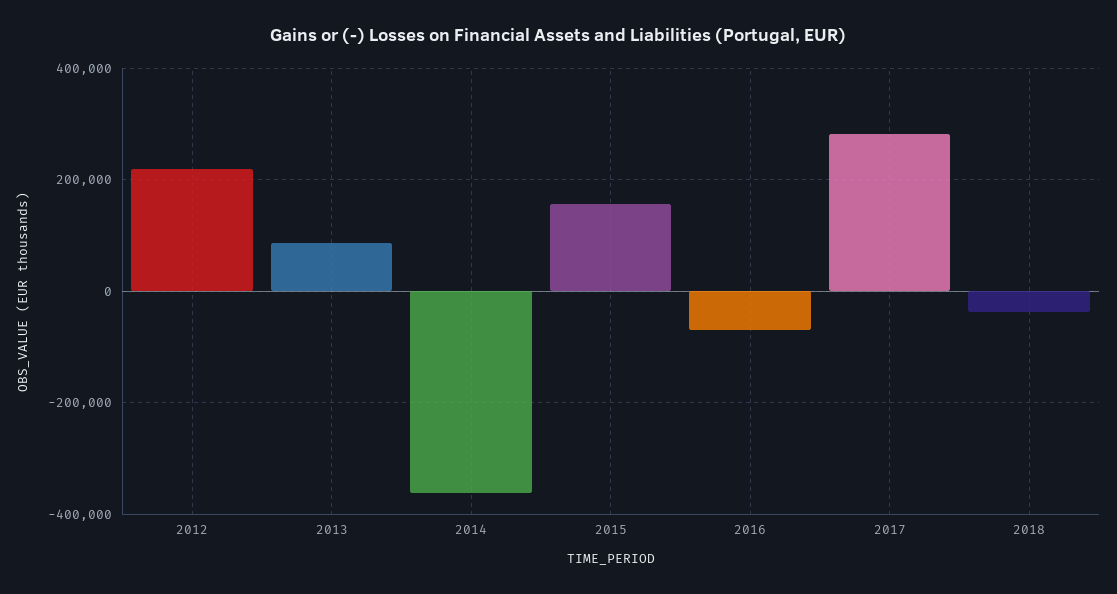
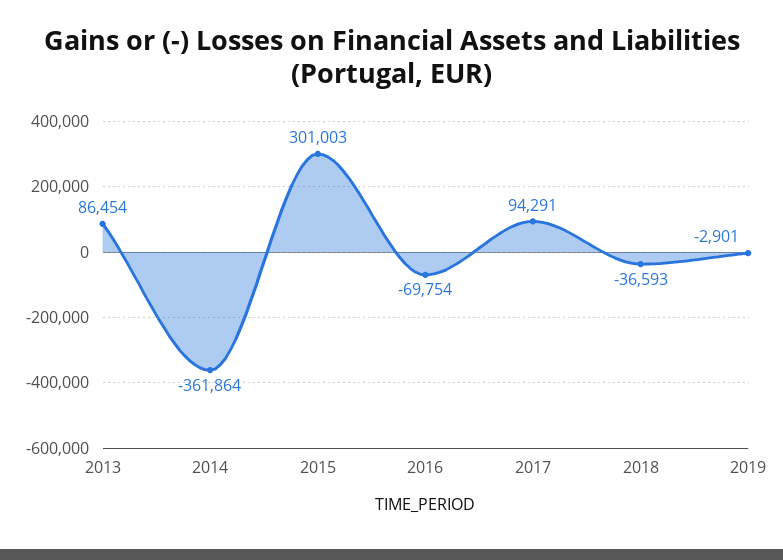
2012: 220000 -> none
2015: 160000 -> 301003
2017: 280000 -> 94291
2019: none -> -2901

